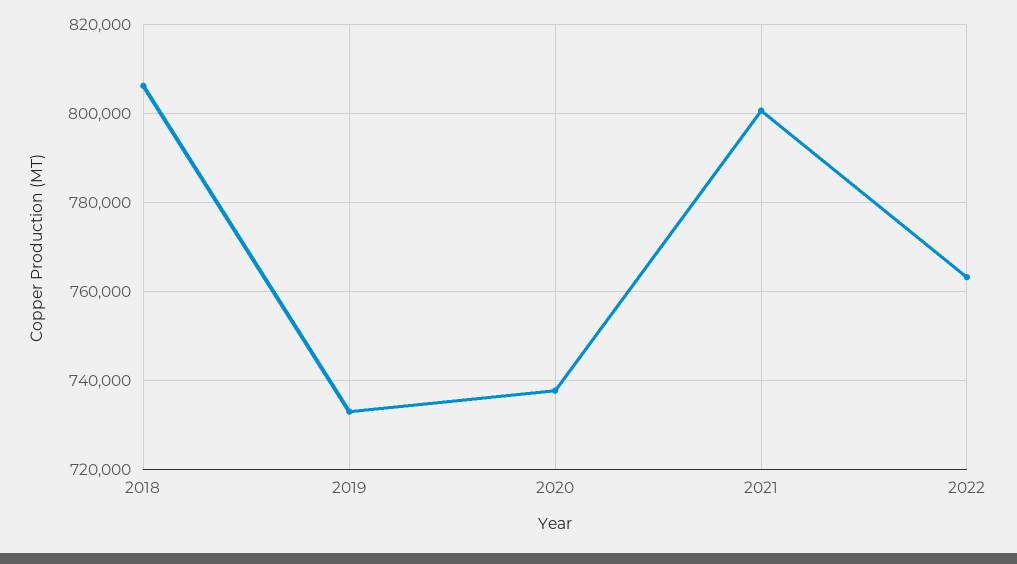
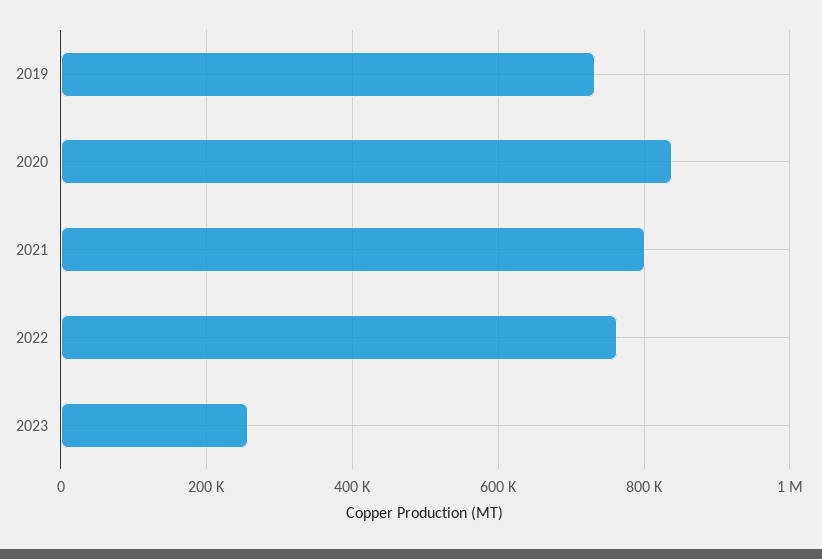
2018: 806000 -> none
2020: 738000 -> 840000
2023: none -> 260000

